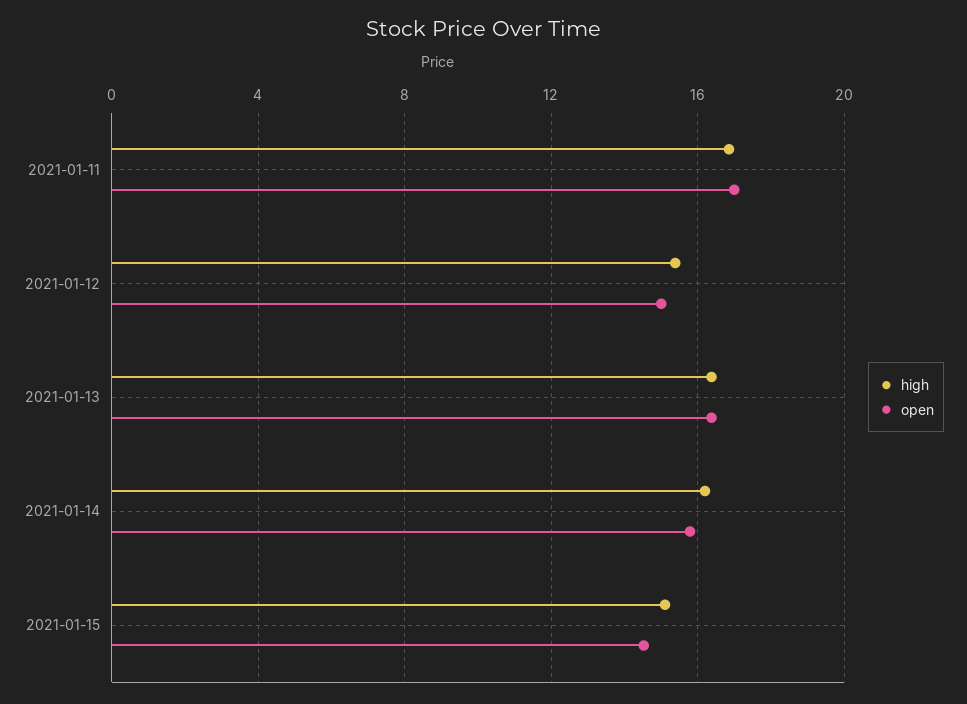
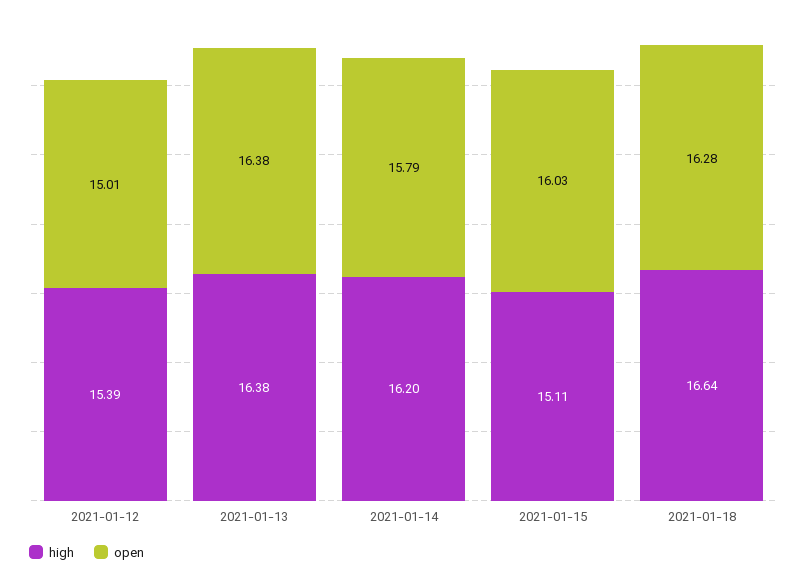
high, 2021-01-11: 17 -> none
open, 2021-01-11: 17 -> none
open, 2021-01-15: 14.5 -> 16.03
high, 2021-01-18: none -> 16.64
open, 2021-01-18: none -> 16.28

